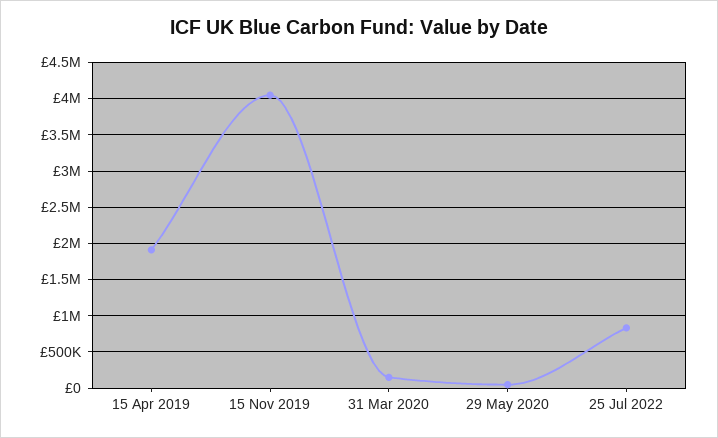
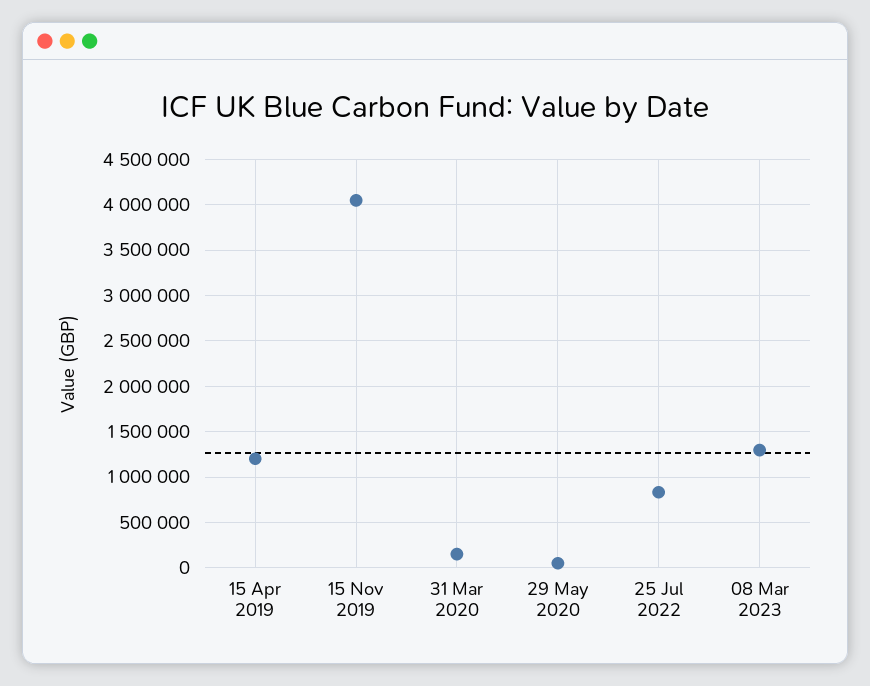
15 Apr 2019: 1900000 -> 1200000
08 Mar 2023: none -> 1300000

